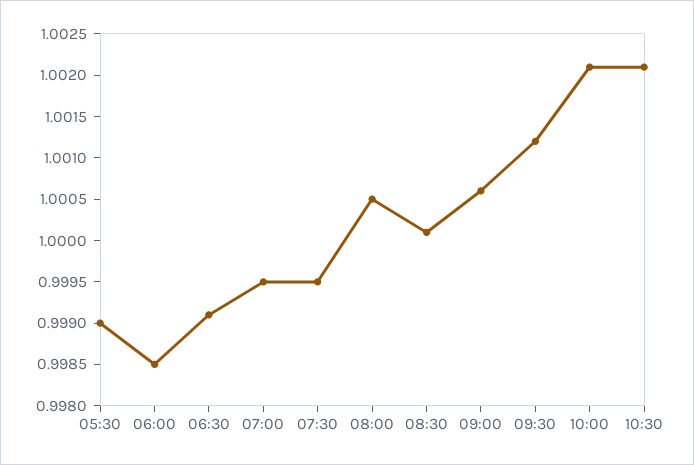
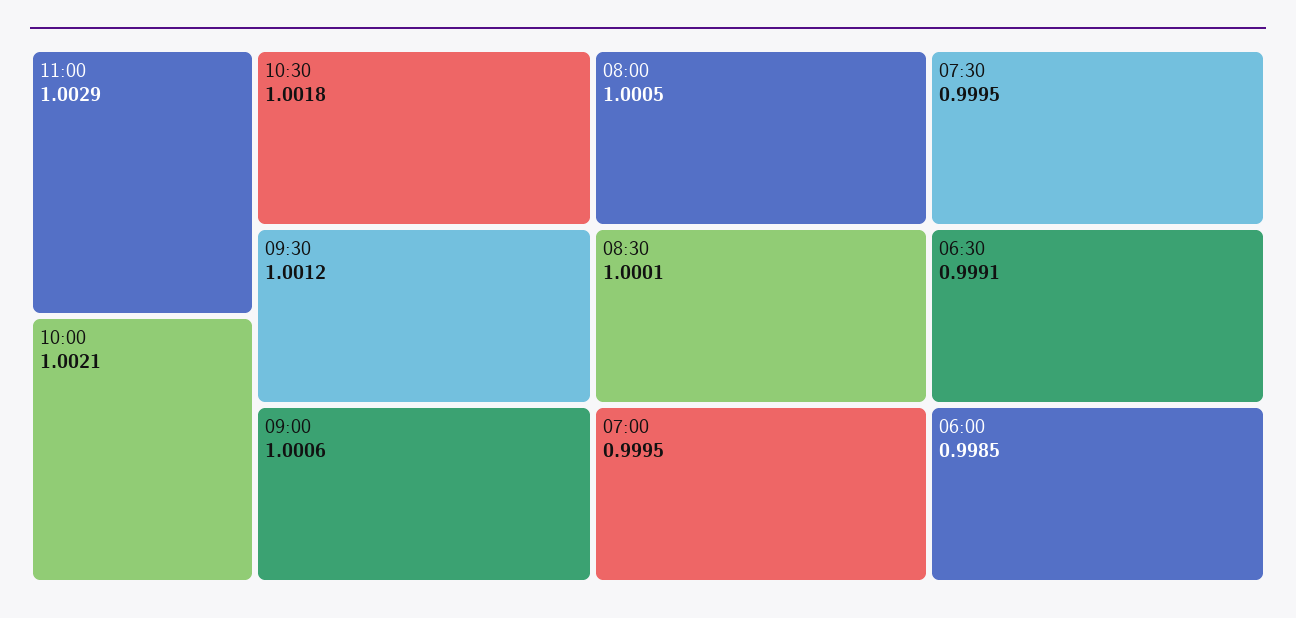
05:30: 0.999 -> none
10:30: 1.0021 -> 1.0018
11:00: none -> 1.0029

